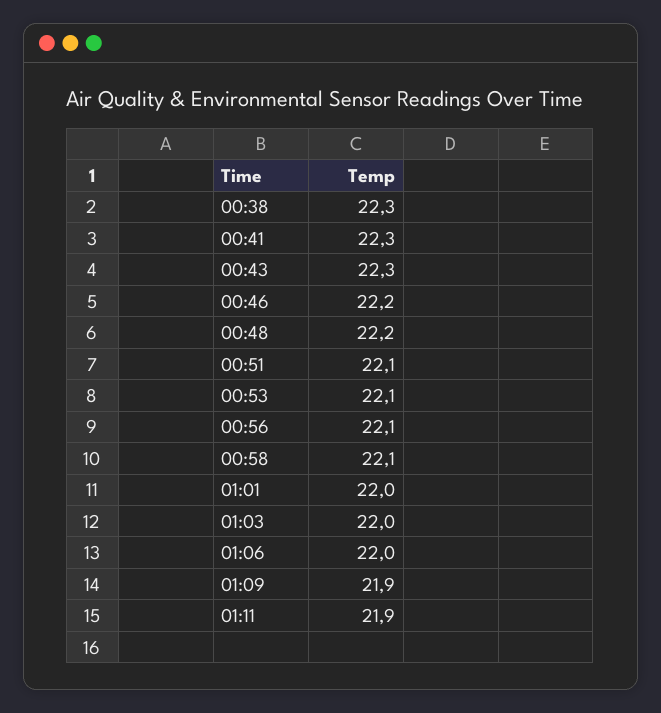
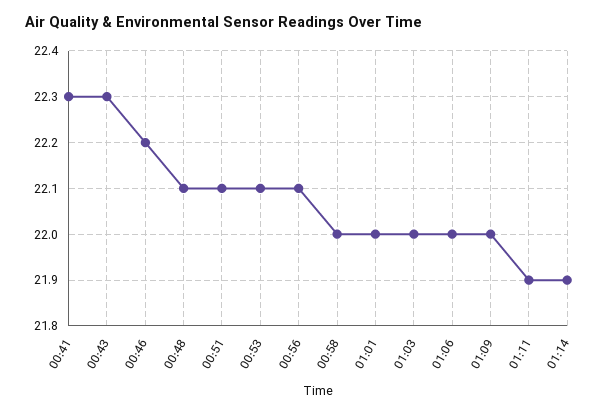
00:38: 22.3 -> none
00:48: 22.2 -> 22.1
00:58: 22.1 -> 22
01:09: 21.9 -> 22
01:14: none -> 21.9

